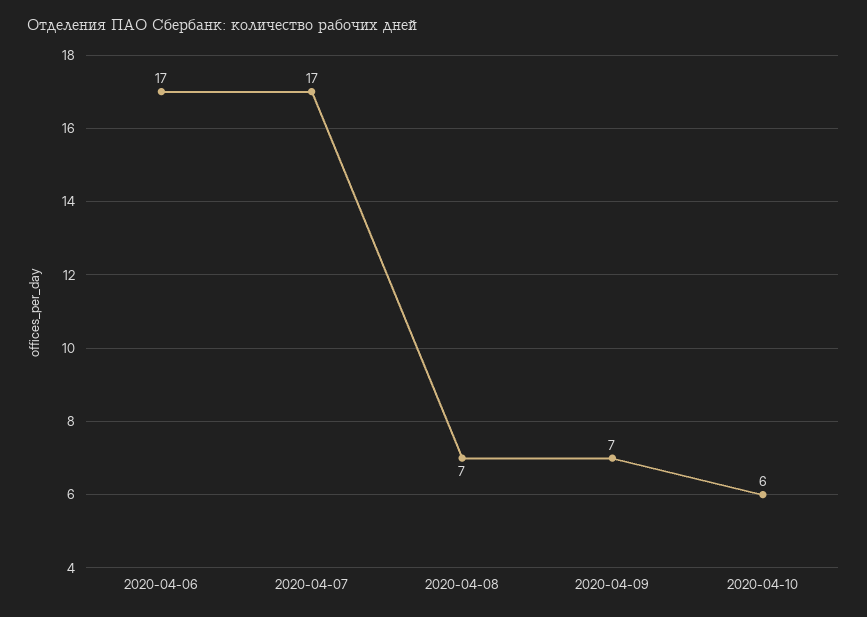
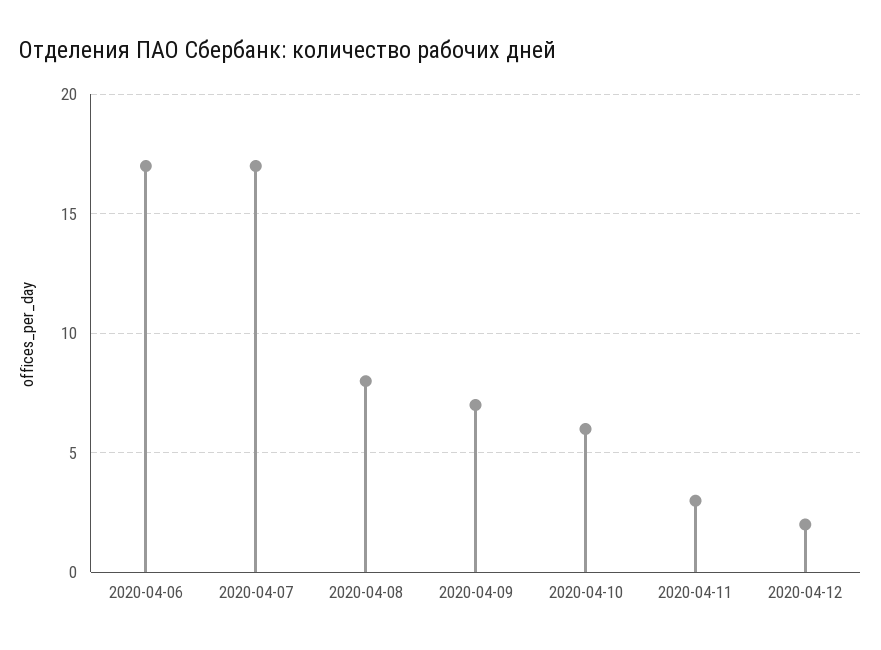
2020-04-08: 7 -> 8
2020-04-11: none -> 3
2020-04-12: none -> 2

